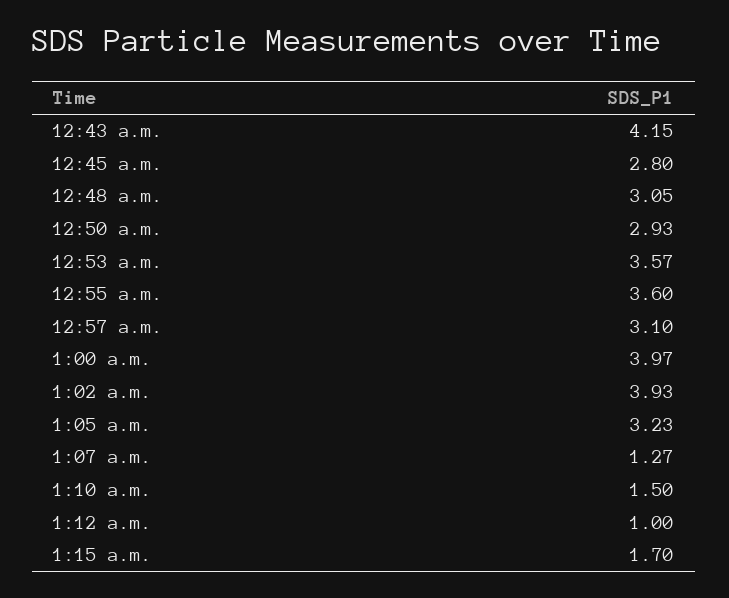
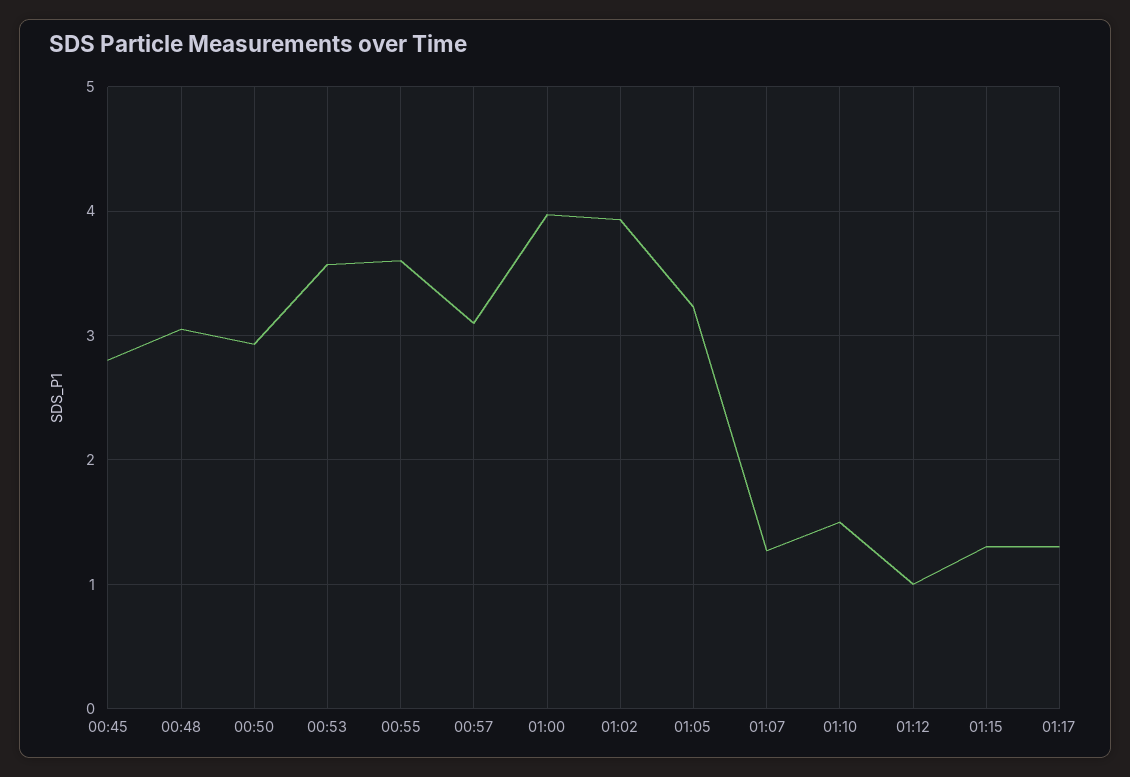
12:43 a.m.: 4.15 -> none
1:15 a.m.: 1.7 -> 1.3
01:17: none -> 1.3

